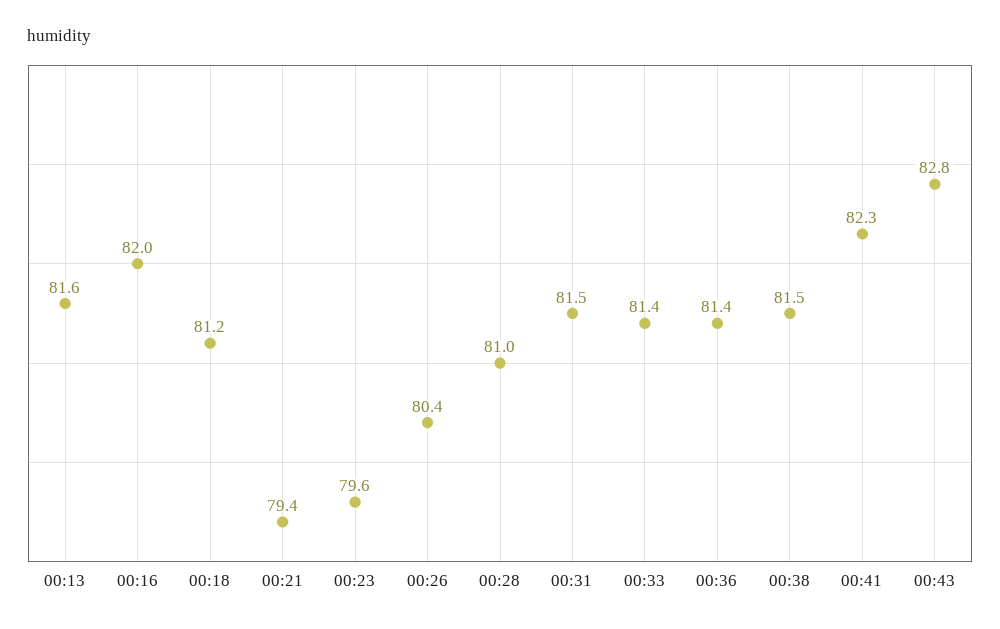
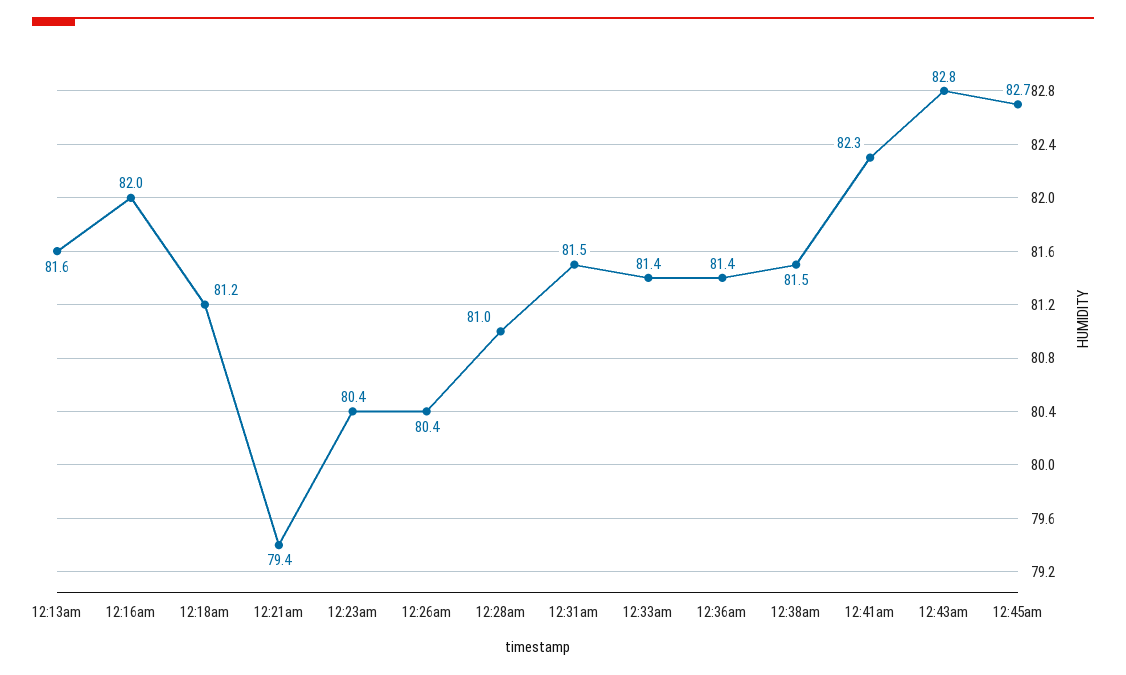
00:23: 79.6 -> 80.4
12:45am: none -> 82.7

